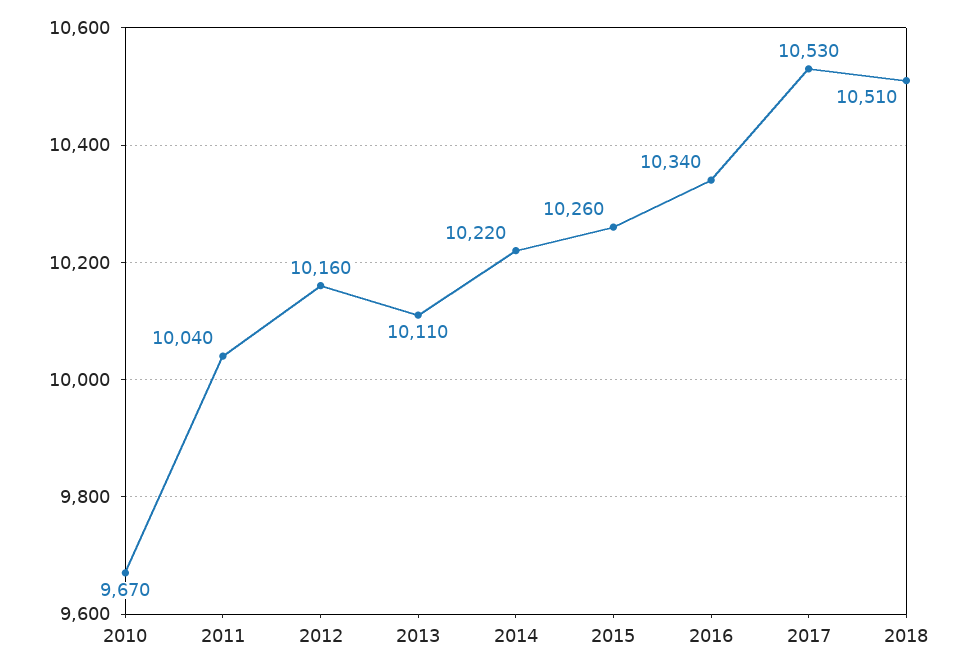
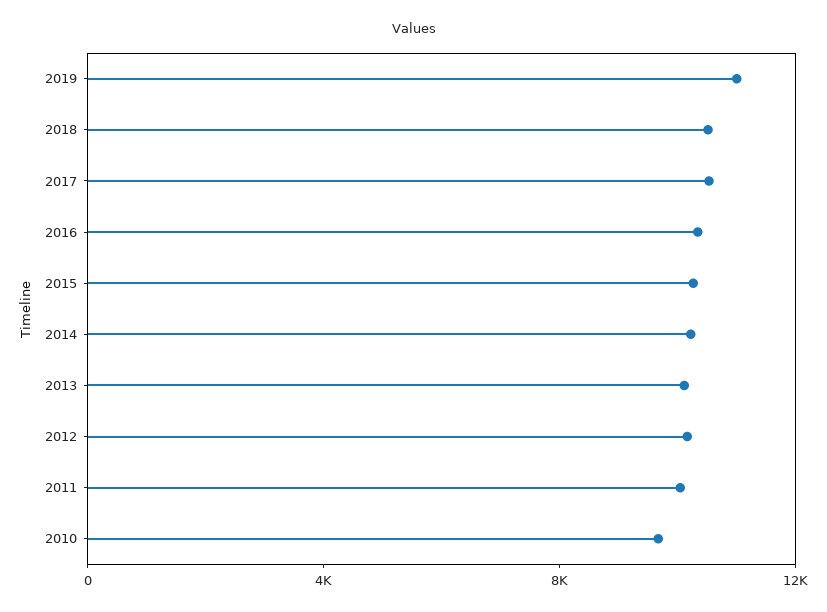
2019: none -> 11000

